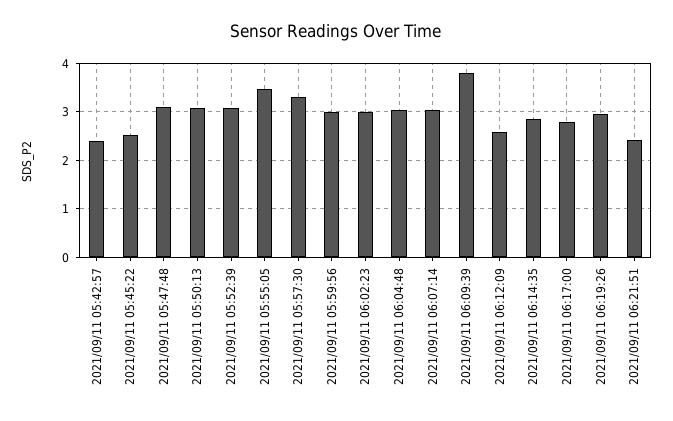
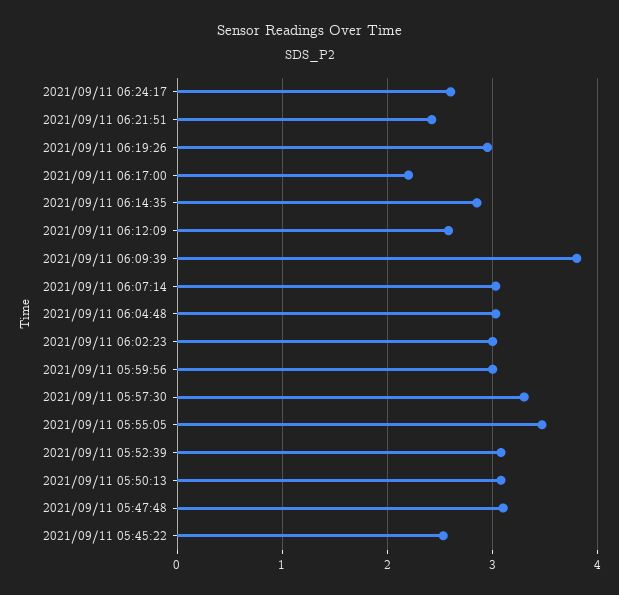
2021/09/11 05:42:57: 2.4 -> none
2021/09/11 06:17:00: 2.8 -> 2.2
2021/09/11 06:24:17: none -> 2.6

